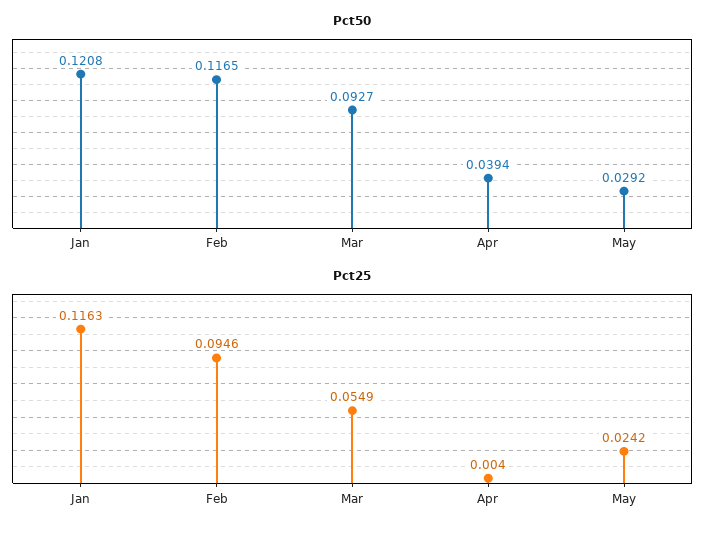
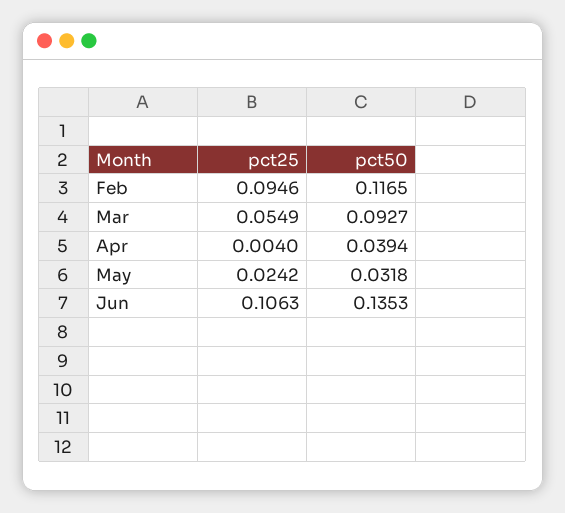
Pct50, Jan: 0.1208 -> none
Pct50, May: 0.0292 -> 0.0318
Pct25, Jan: 0.1163 -> none
Pct25, Jun: none -> 0.1063
Pct50, Jun: none -> 0.1353

